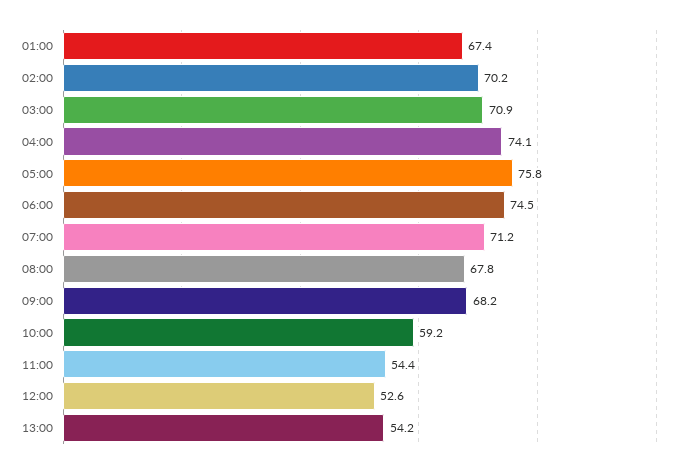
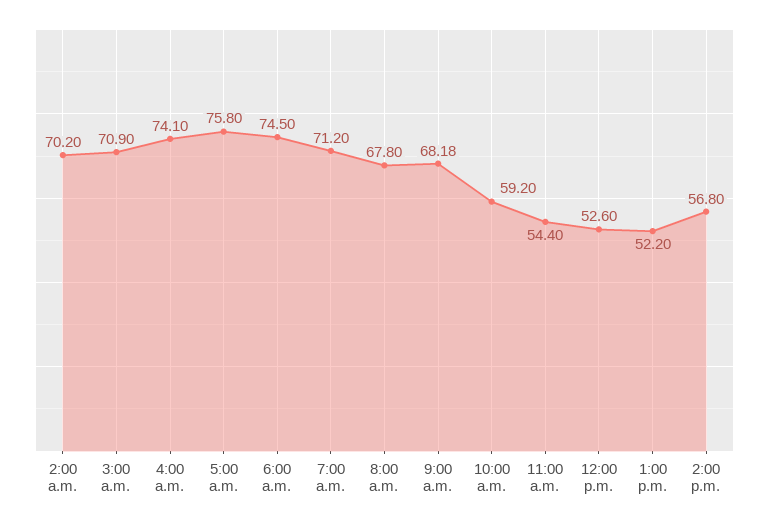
01:00: 67.4 -> none
13:00: 54.2 -> 52.2
2:00 p.m.: none -> 56.8

